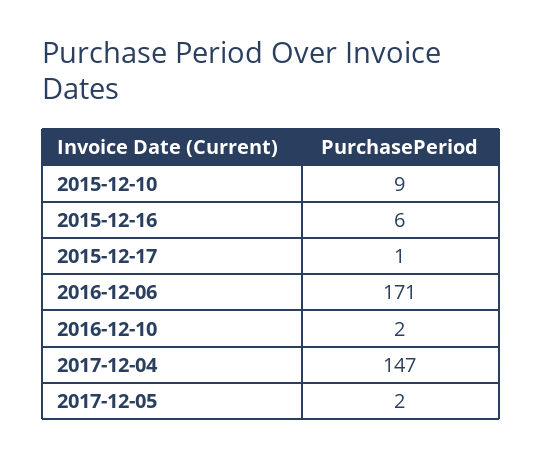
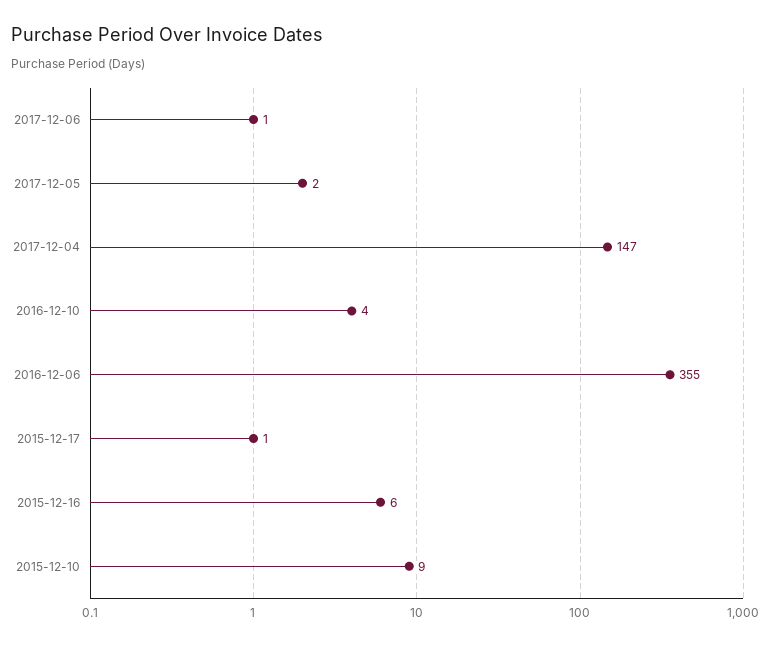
2016-12-06: 171 -> 355
2016-12-10: 2 -> 4
2017-12-06: none -> 1

